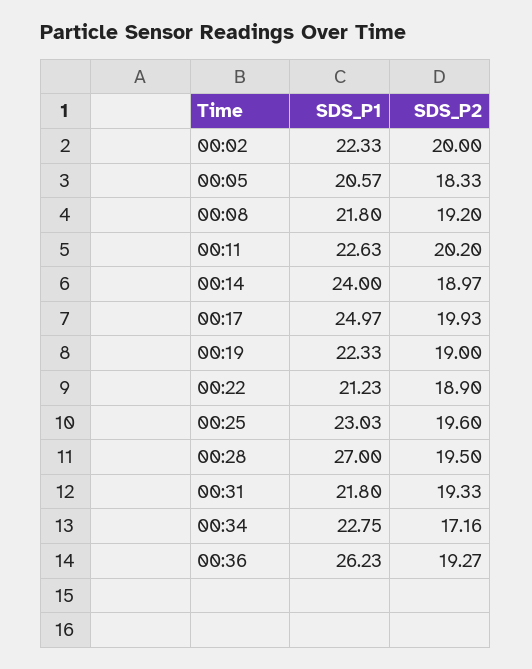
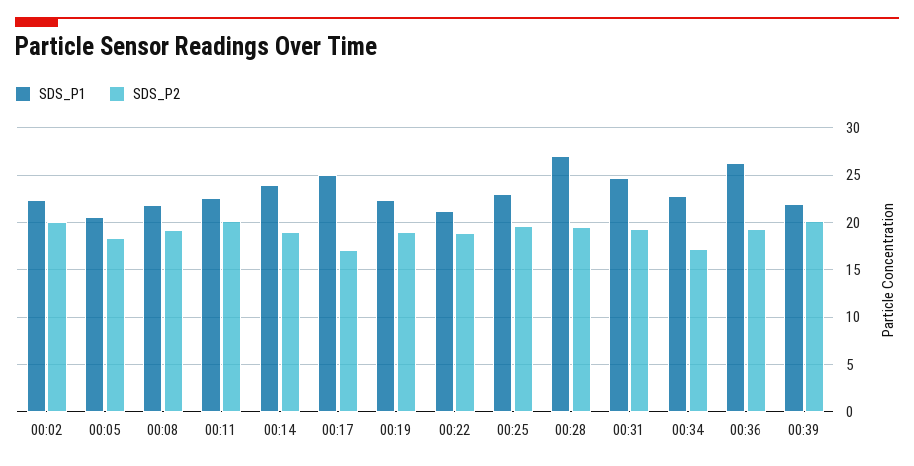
SDS_P2, 00:17: 19.93 -> 17
SDS_P1, 00:31: 21.8 -> 25
SDS_P1, 00:39: none -> 22
SDS_P2, 00:39: none -> 20

